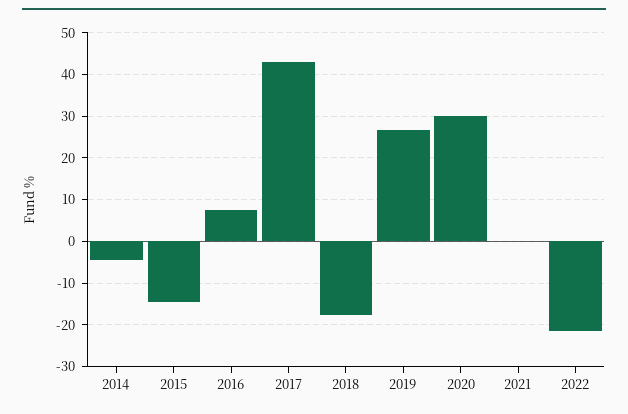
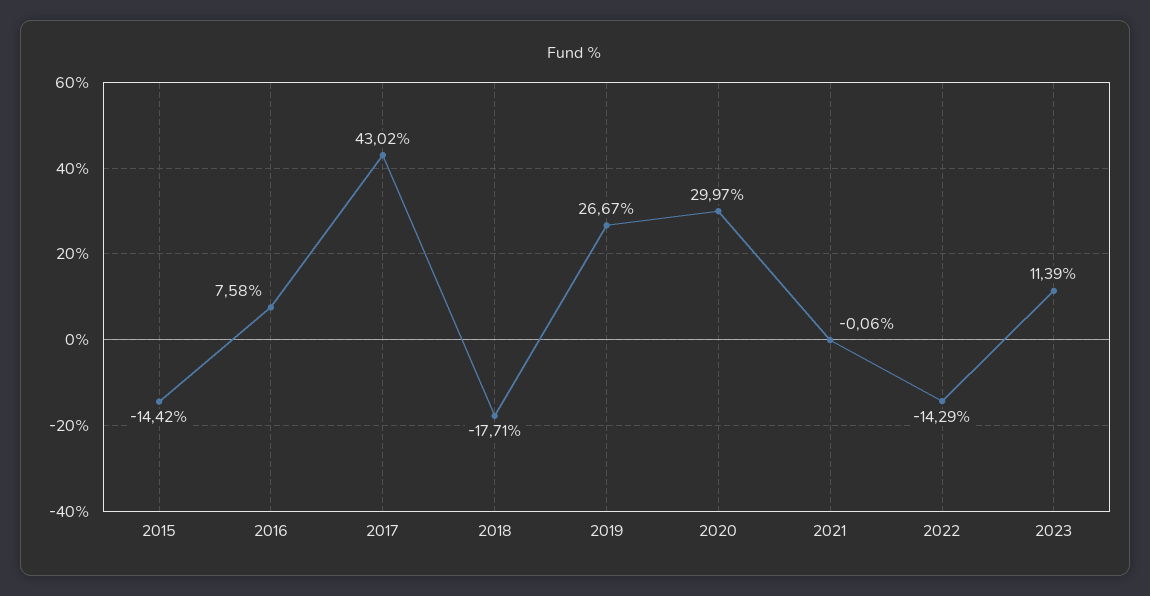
2014: -4 -> none
2022: -22 -> -14.29
2023: none -> 11.39

